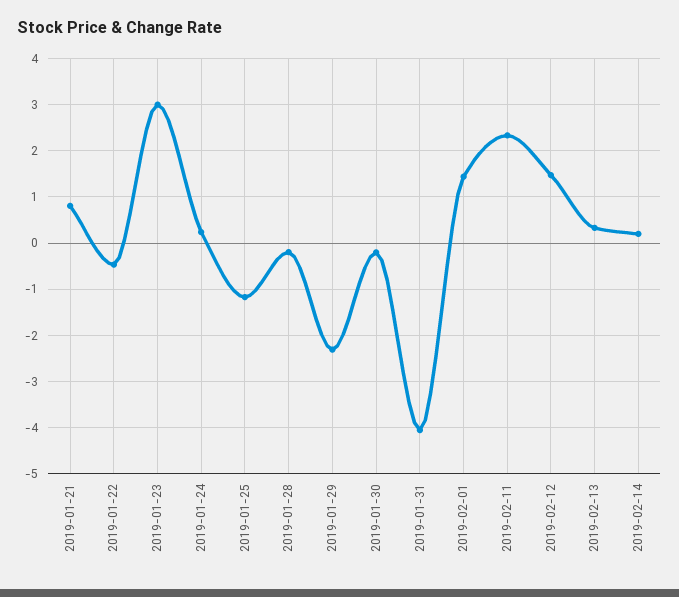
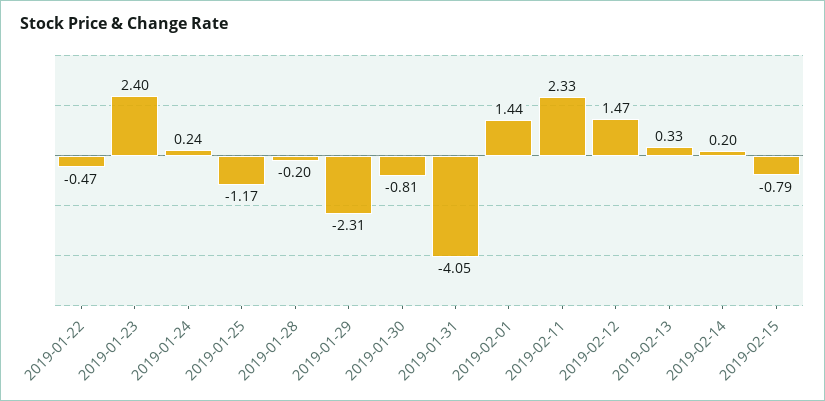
2019-01-21: 0.8 -> none
2019-01-23: 3 -> 2.4
2019-01-30: -0.2 -> -0.81
2019-02-15: none -> -0.79

